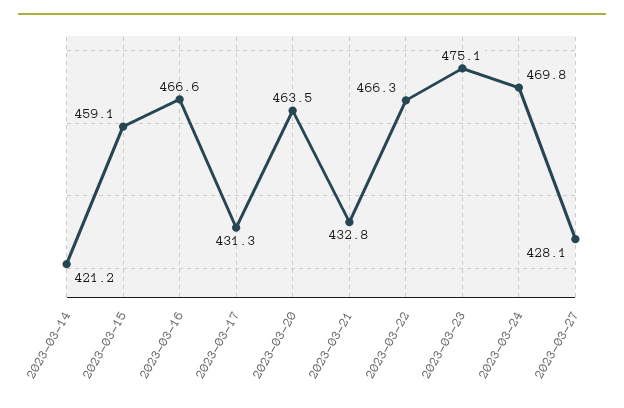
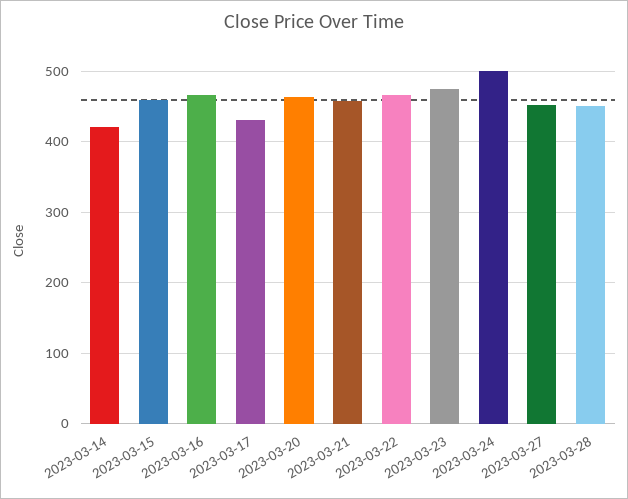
2023-03-21: 432.8 -> 460
2023-03-24: 469.8 -> 500
2023-03-27: 428.1 -> 450
2023-03-28: none -> 450

